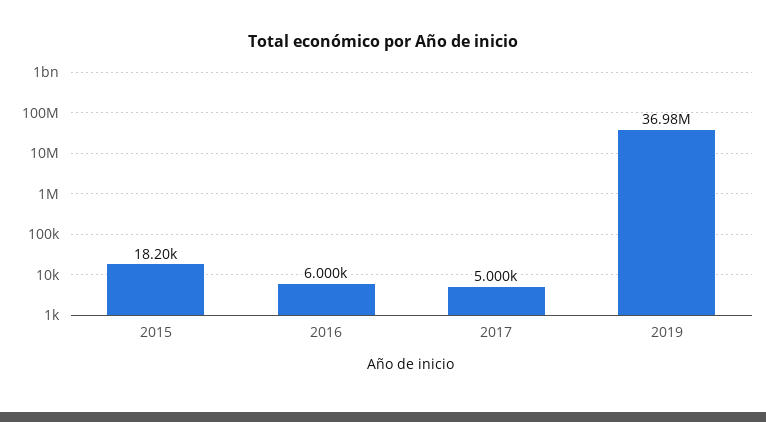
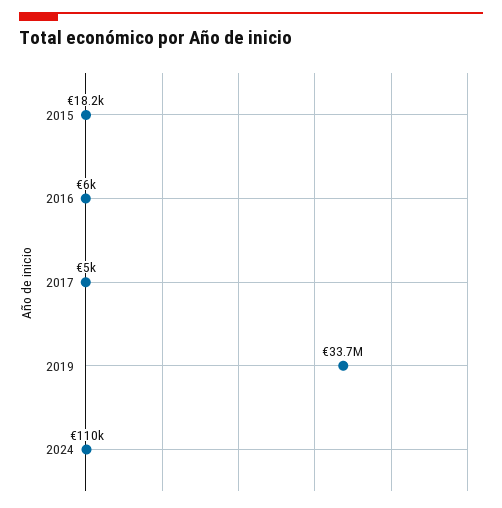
2019: 36980000 -> 33700000
2024: none -> 110000

